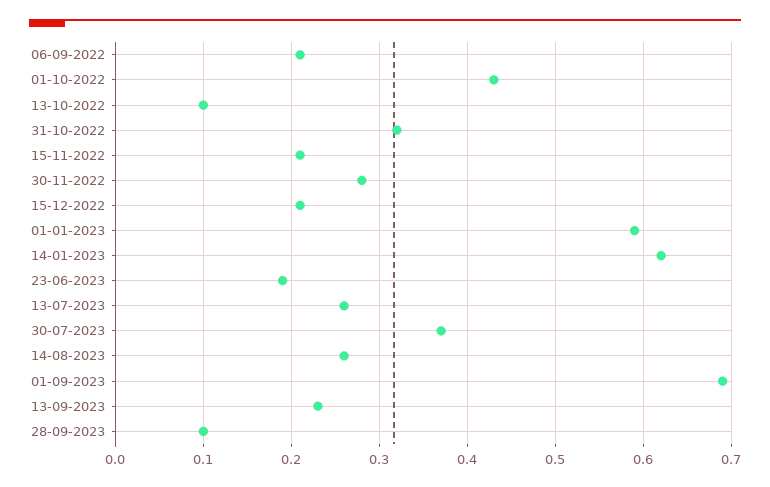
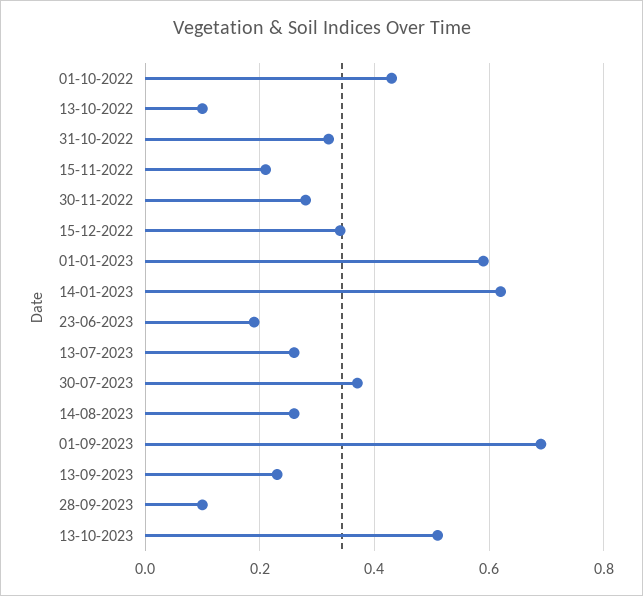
06-09-2022: 0.21 -> none
15-12-2022: 0.21 -> 0.35
13-10-2023: none -> 0.5

